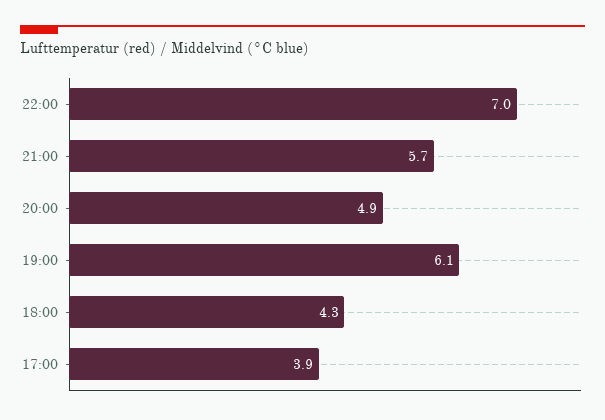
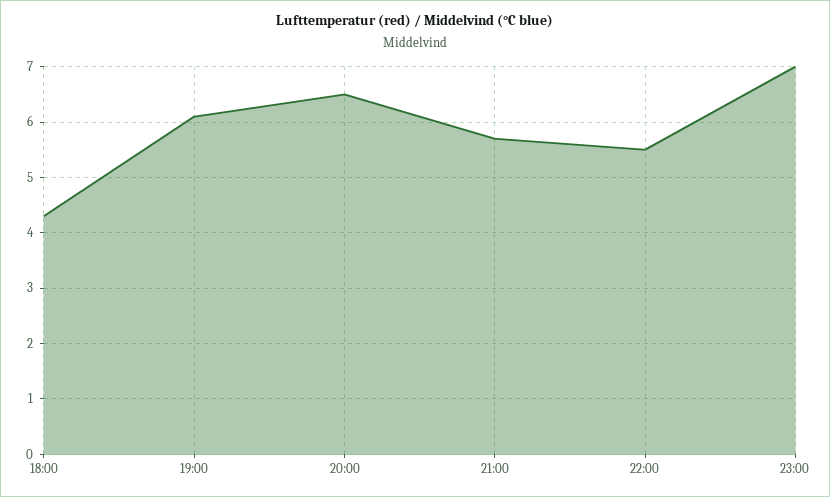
22:00: 7 -> 5.5
20:00: 4.9 -> 6.5
17:00: 3.9 -> none
23:00: none -> 7

